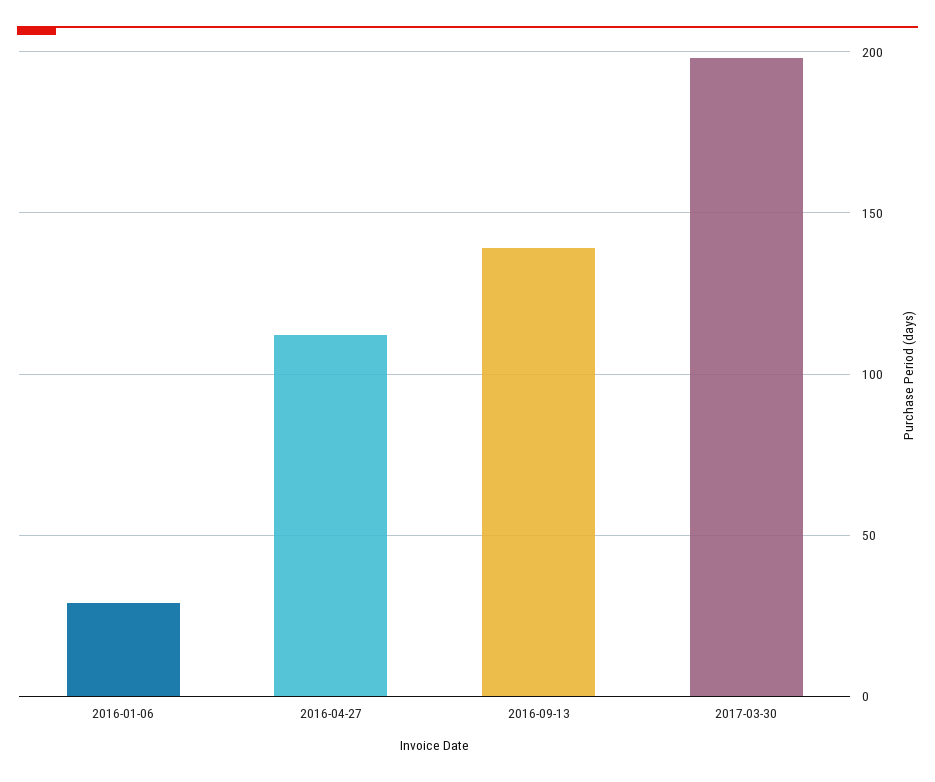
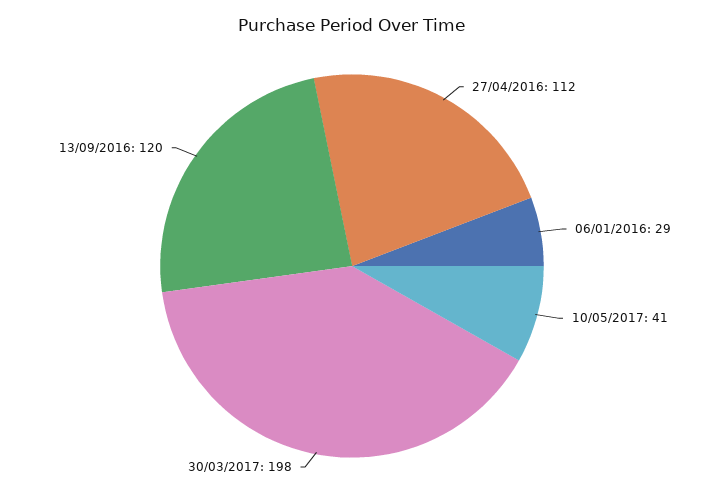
2016-09-13: 140 -> 120
10/05/2017: none -> 41

